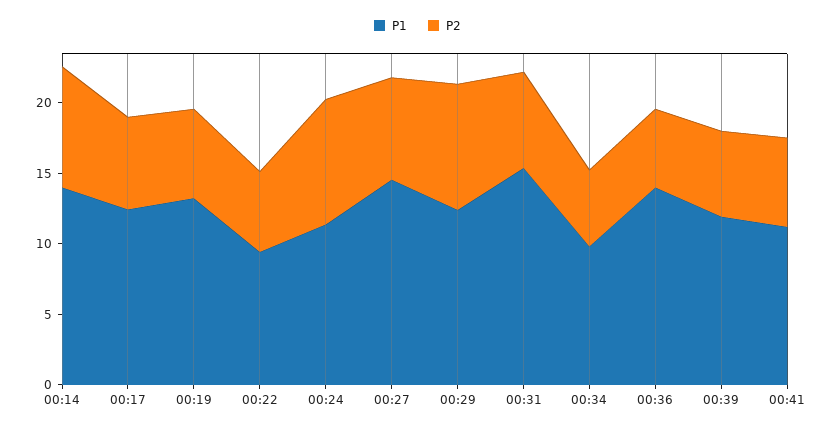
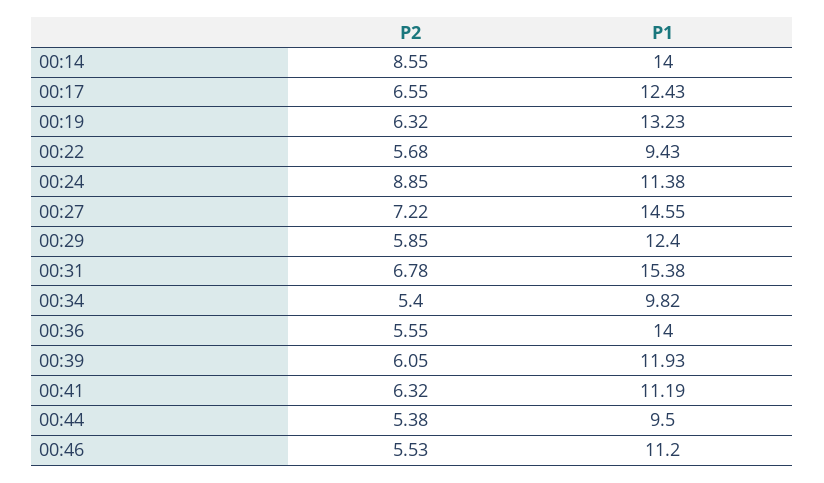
P2, 00:29: 9 -> 5.85
P2, 00:44: none -> 5.38
P1, 00:44: none -> 9.5
P2, 00:46: none -> 5.53
P1, 00:46: none -> 11.2

